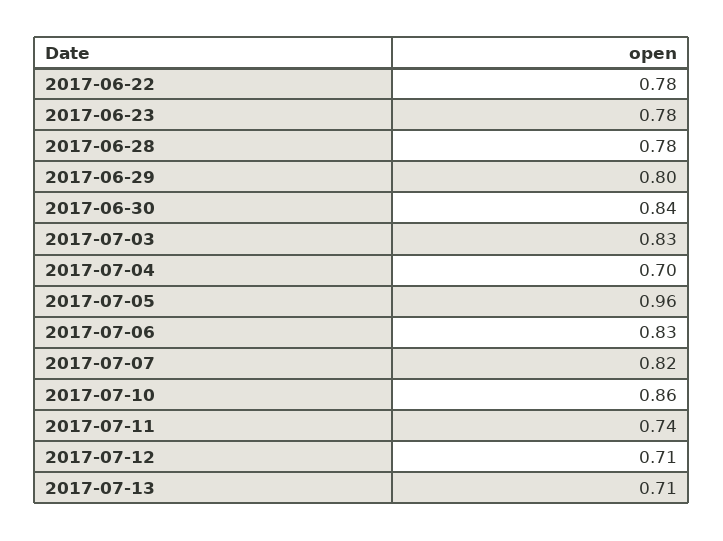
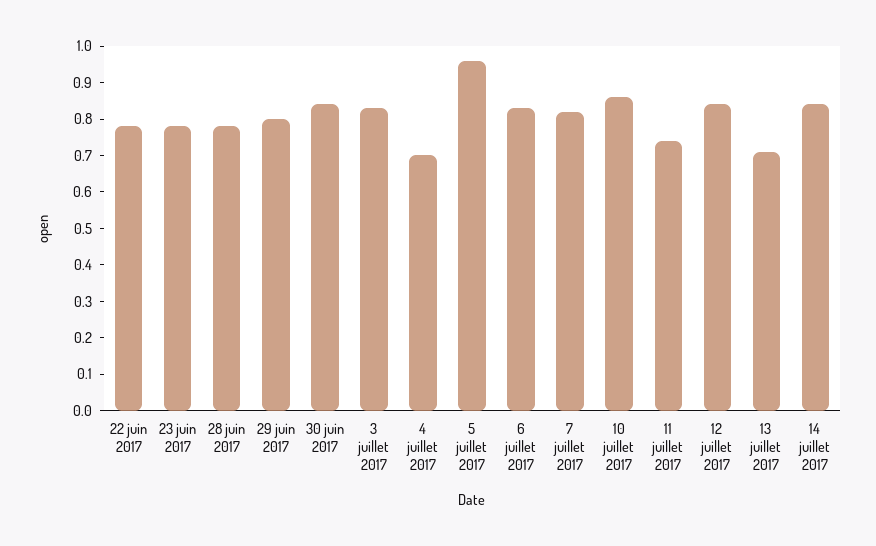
2017-07-12: 0.71 -> 0.85
14 juillet 2017: none -> 0.85

